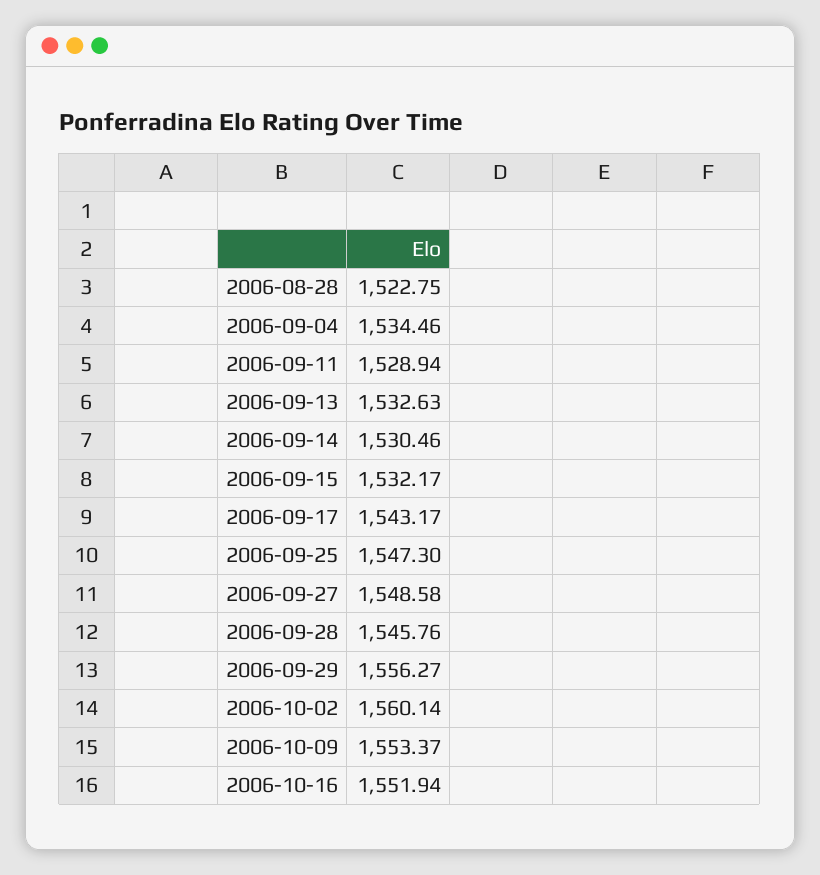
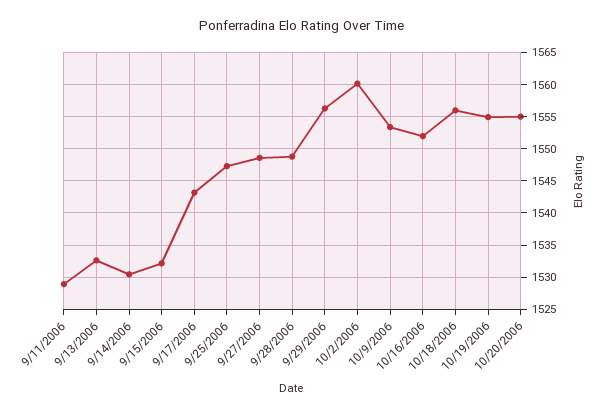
2006-08-28: 1522.75 -> none
2006-09-04: 1534.46 -> none
2006-09-28: 1545.76 -> 1549
10/18/2006: none -> 1556
10/19/2006: none -> 1555
10/20/2006: none -> 1555

